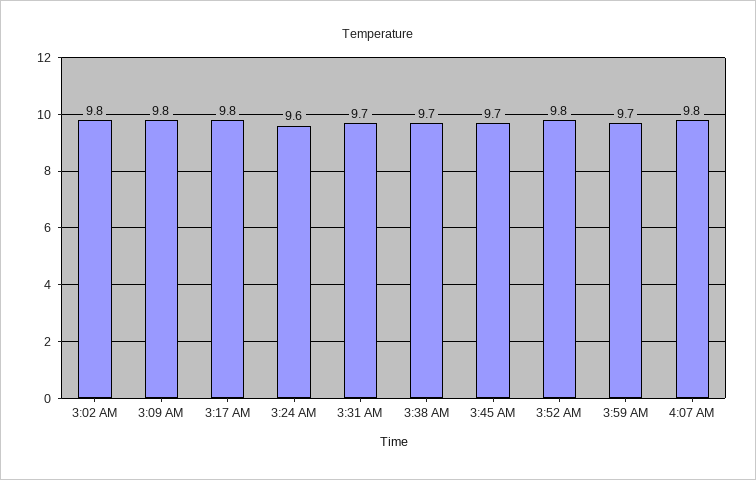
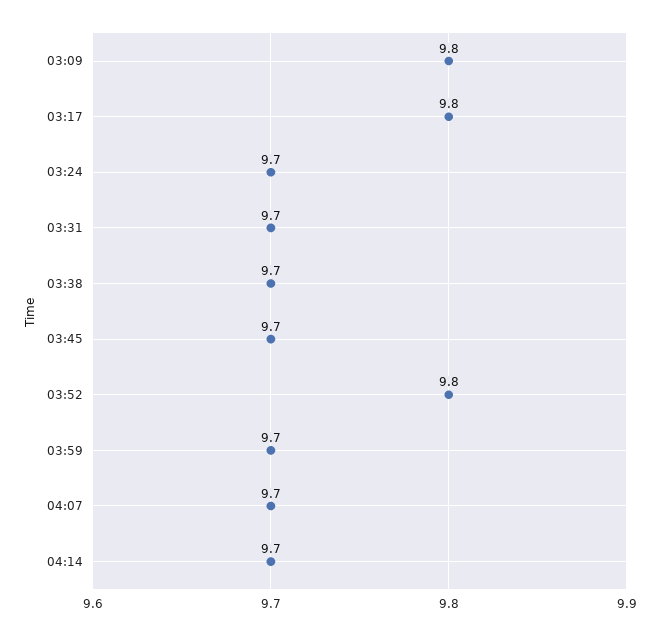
3:02 AM: 9.8 -> none
3:24 AM: 9.6 -> 9.7
4:07 AM: 9.8 -> 9.7
04:14: none -> 9.7

